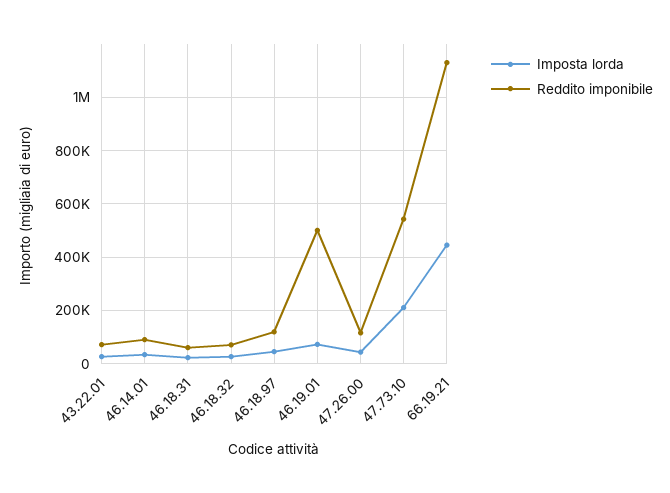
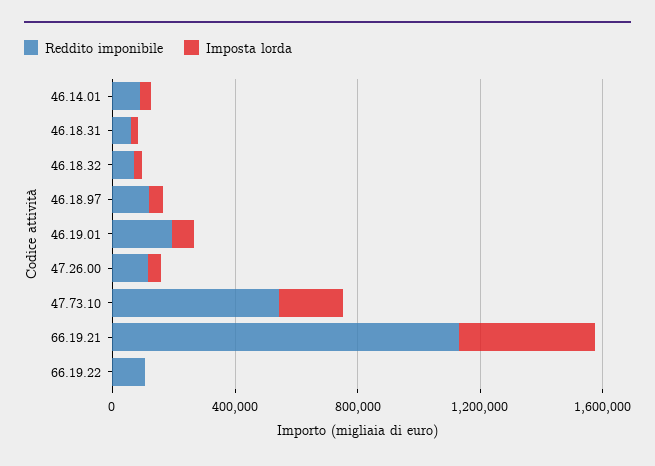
Imposta lorda, 43.22.01: 25000 -> none
Reddito imponibile, 43.22.01: 75000 -> none
Reddito imponibile, 46.19.01: 500000 -> 200000
Reddito imponibile, 66.19.22: none -> 100000
Imposta lorda, 66.19.22: none -> 0

